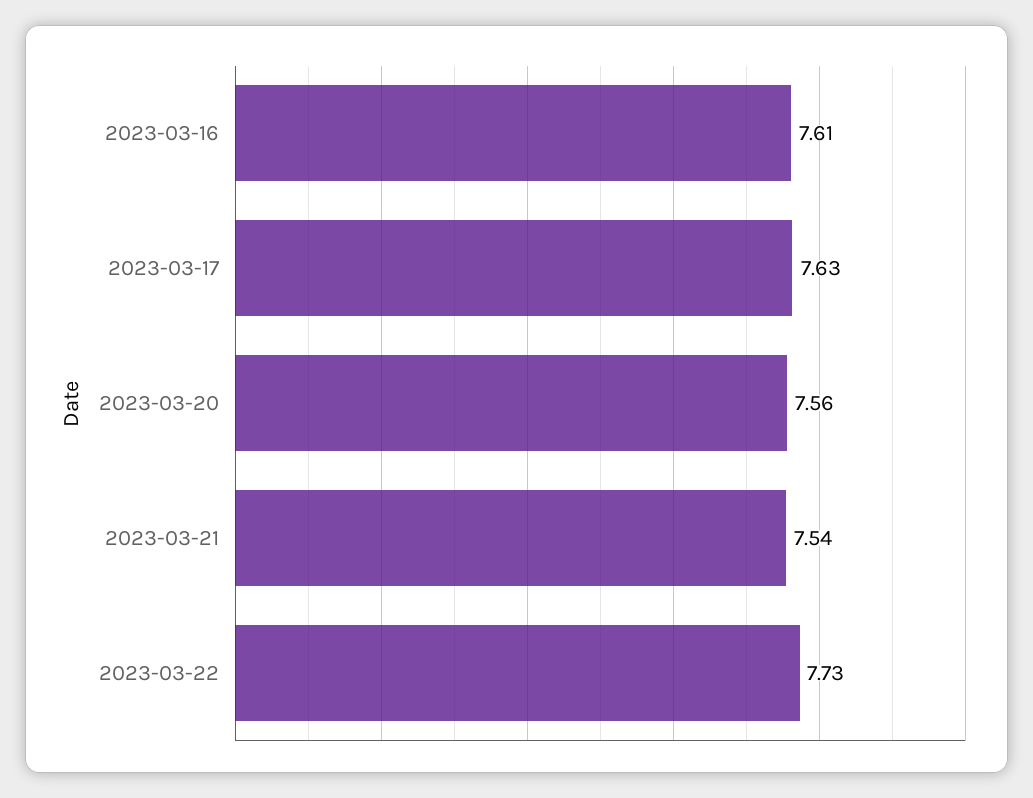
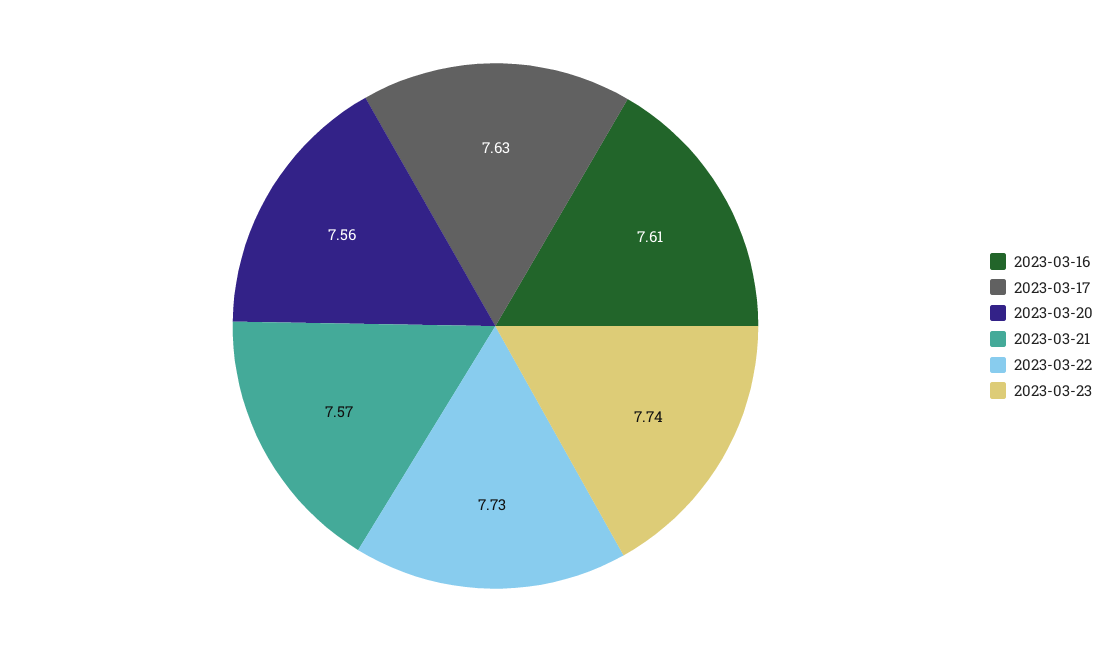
2023-03-21: 7.54 -> 7.57
2023-03-23: none -> 7.74

